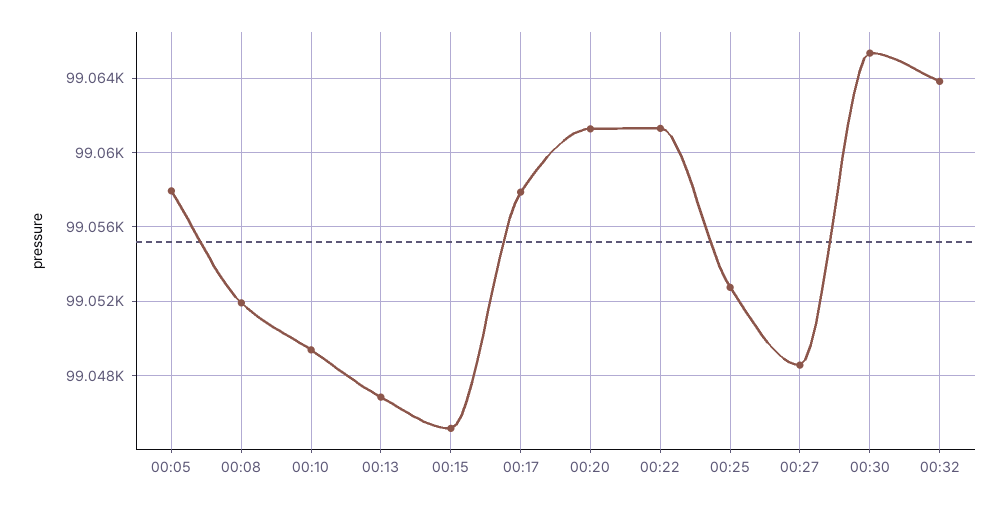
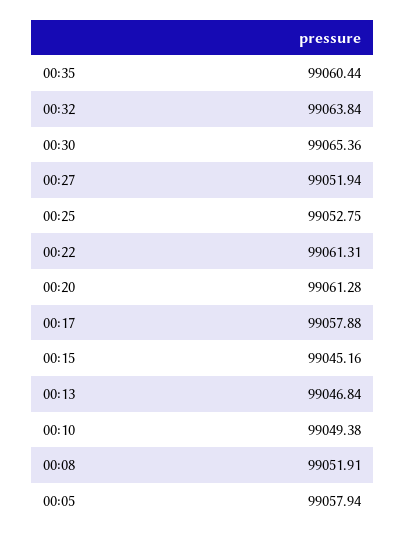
00:27: 99048.5 -> 99051.94
00:35: none -> 99060.44

